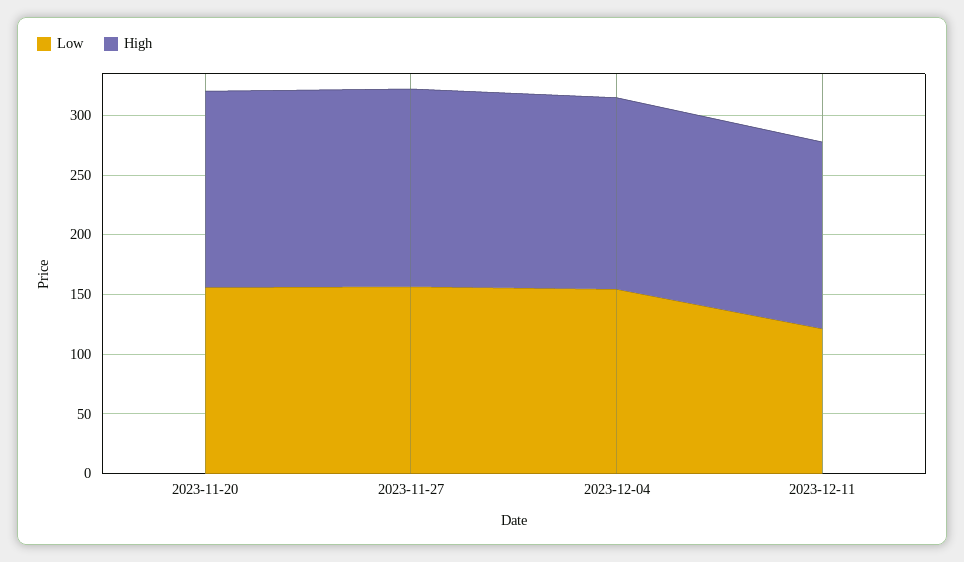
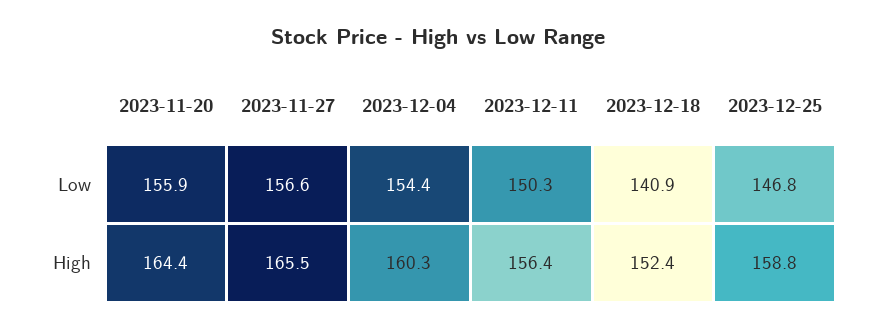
Low, 2023-12-11: 120 -> 150.3
Low, 2023-12-18: none -> 140.9
Low, 2023-12-25: none -> 146.8
High, 2023-12-18: none -> 152.4
High, 2023-12-25: none -> 158.8

